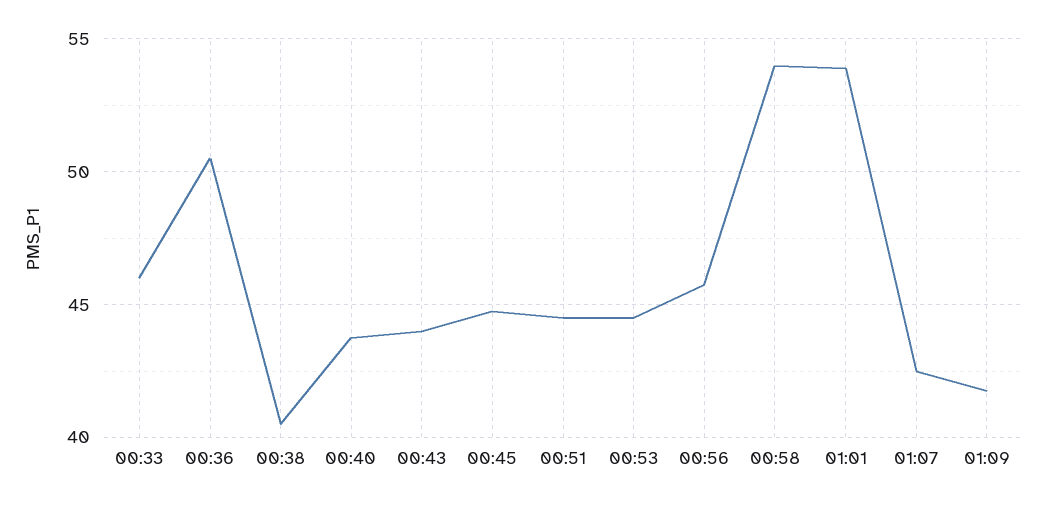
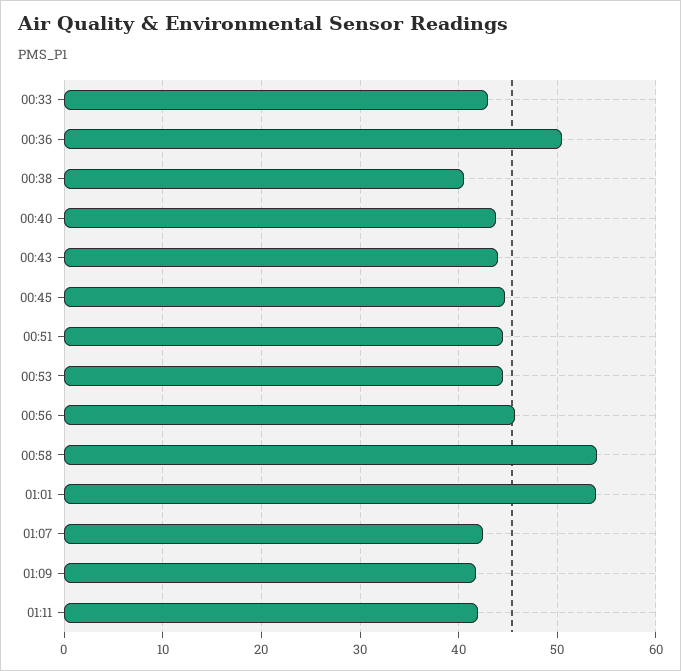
00:33: 46 -> 43
01:11: none -> 42

